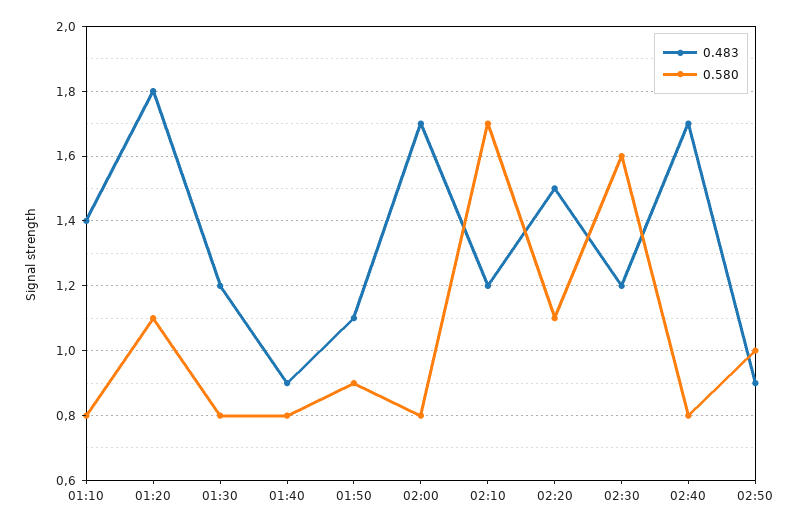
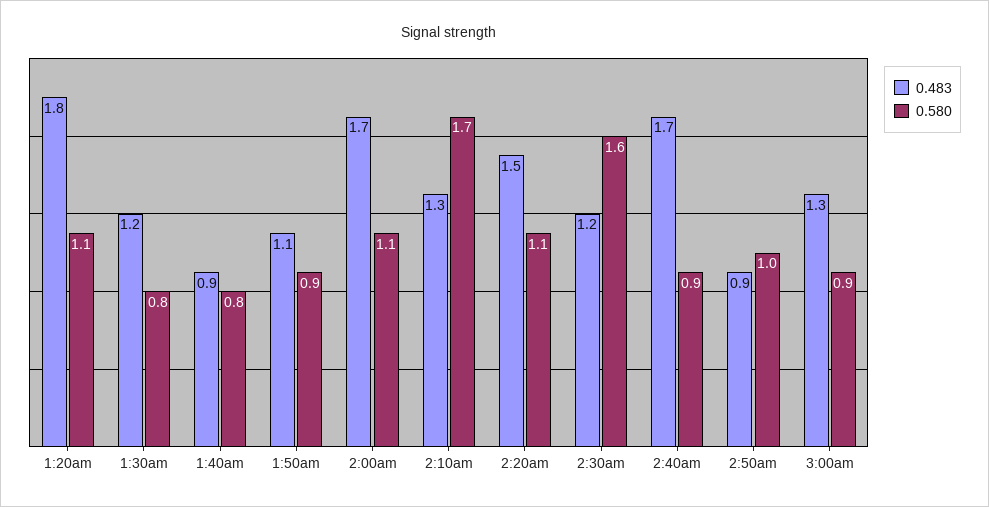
0.483, 01:10: 1.4 -> none
0.580, 01:10: 0.8 -> none
0.580, 02:00: 0.8 -> 1.1
0.483, 02:10: 1.2 -> 1.3
0.580, 02:40: 0.8 -> 0.9
0.483, 3:00am: none -> 1.3
0.580, 3:00am: none -> 0.9

